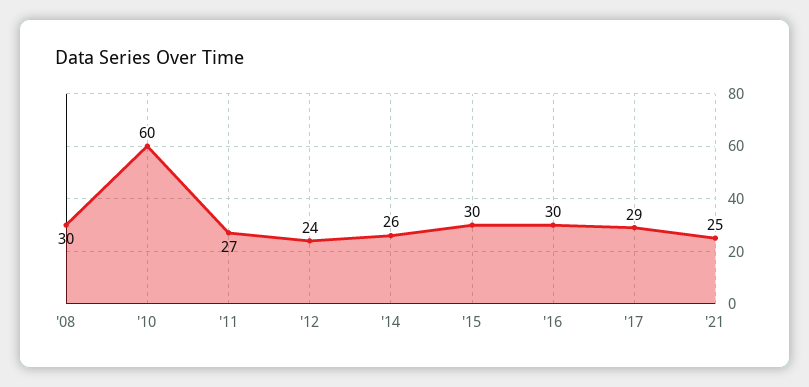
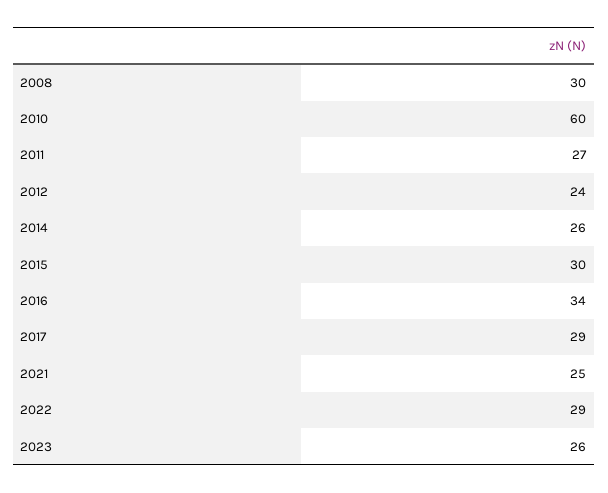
'16: 30 -> 34
2022: none -> 29
2023: none -> 26

